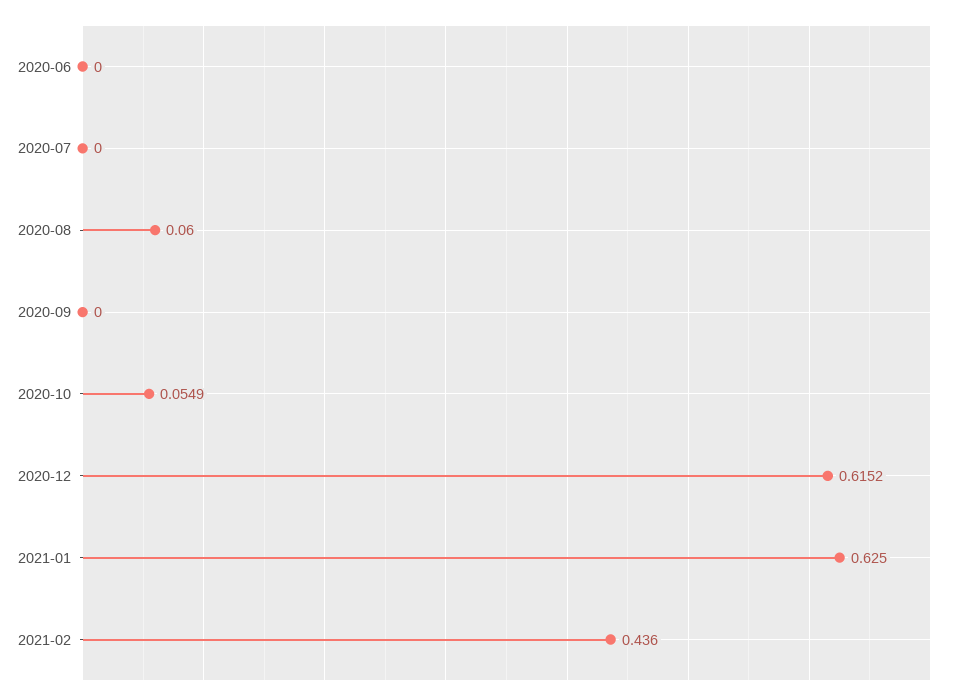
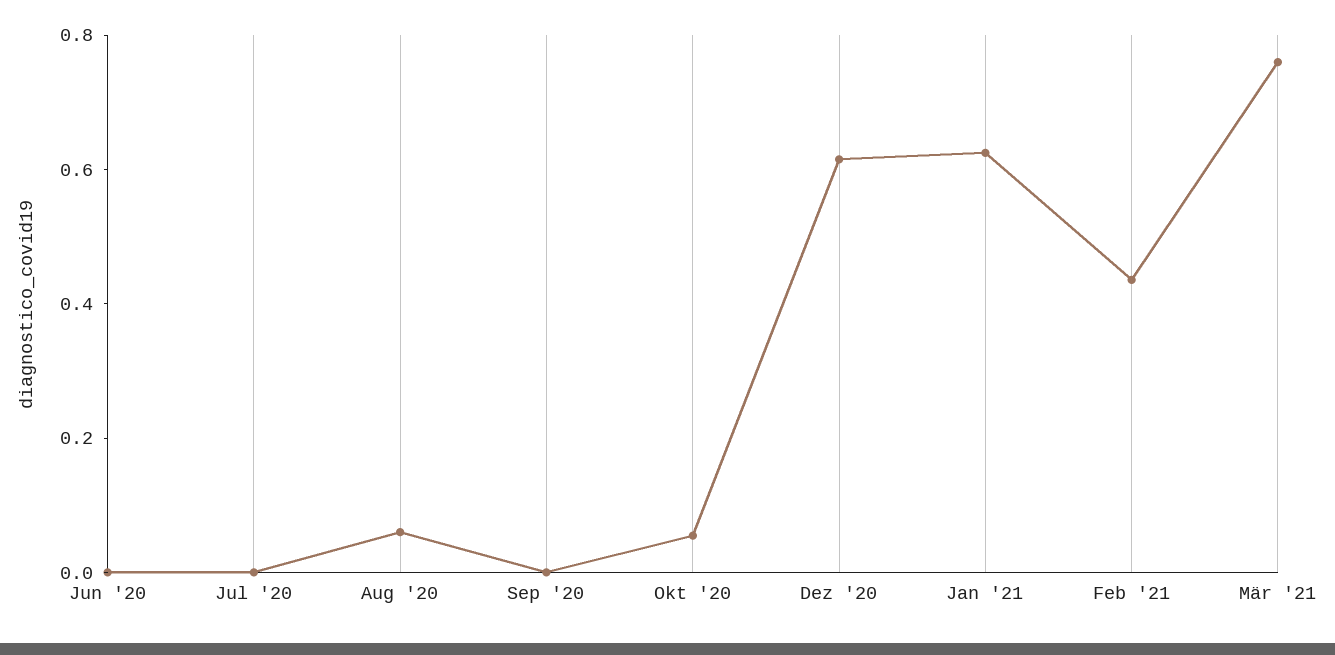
Mär '21: none -> 0.75

